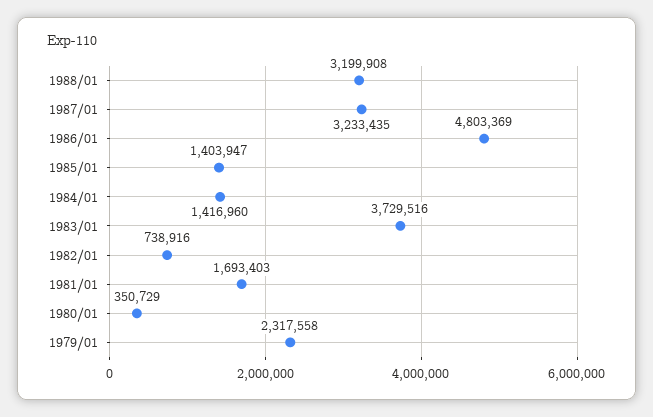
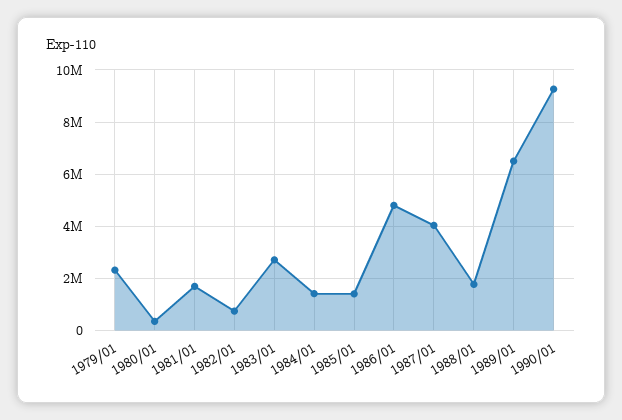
1988/01: 3199908 -> 1750000
1987/01: 3233435 -> 4000000
1983/01: 3729516 -> 2750000
1989/01: none -> 6500000
1990/01: none -> 9250000

